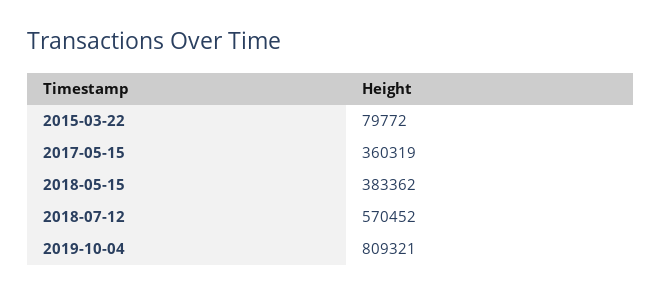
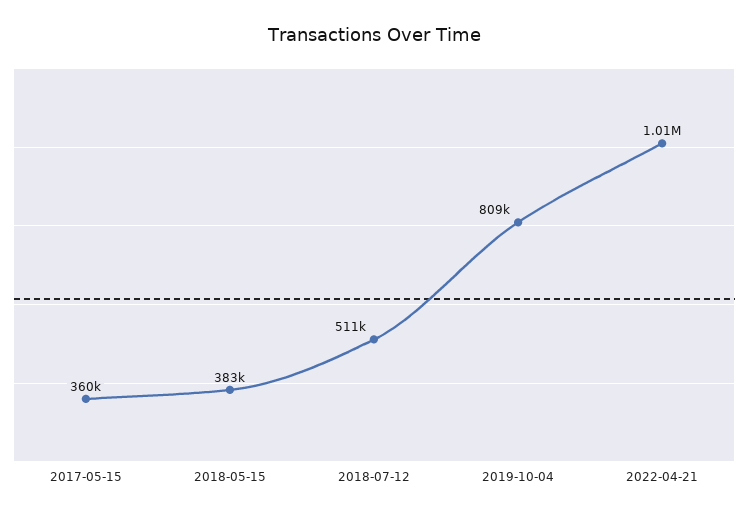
2015-03-22: 79772 -> none
2018-07-12: 570452 -> 511000
2022-04-21: none -> 1010000

